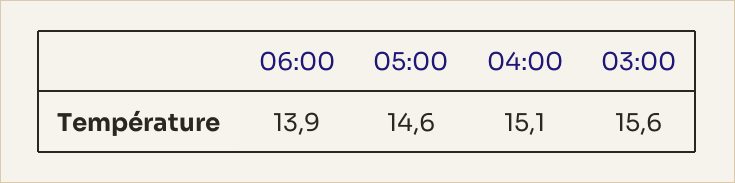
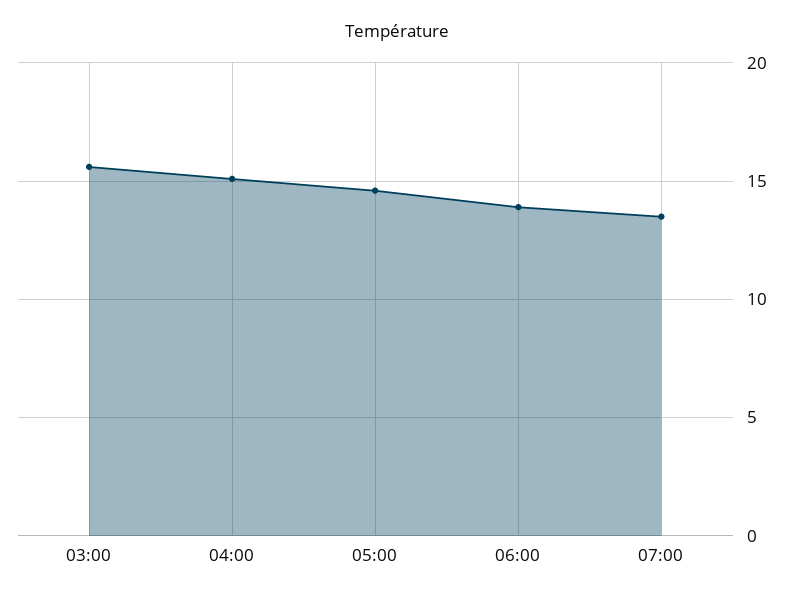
07:00: none -> 13.5

